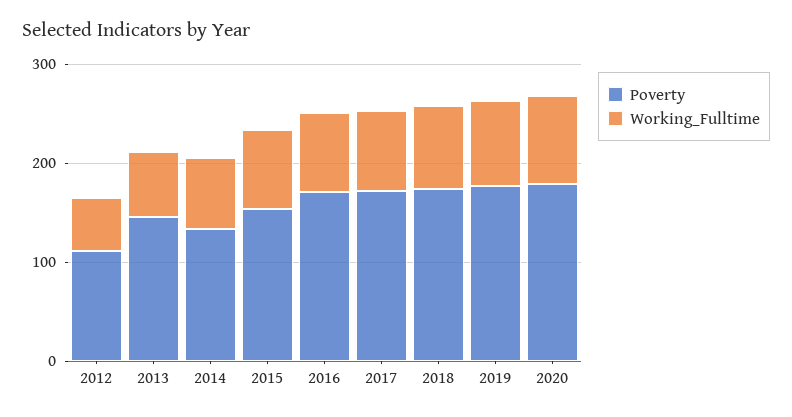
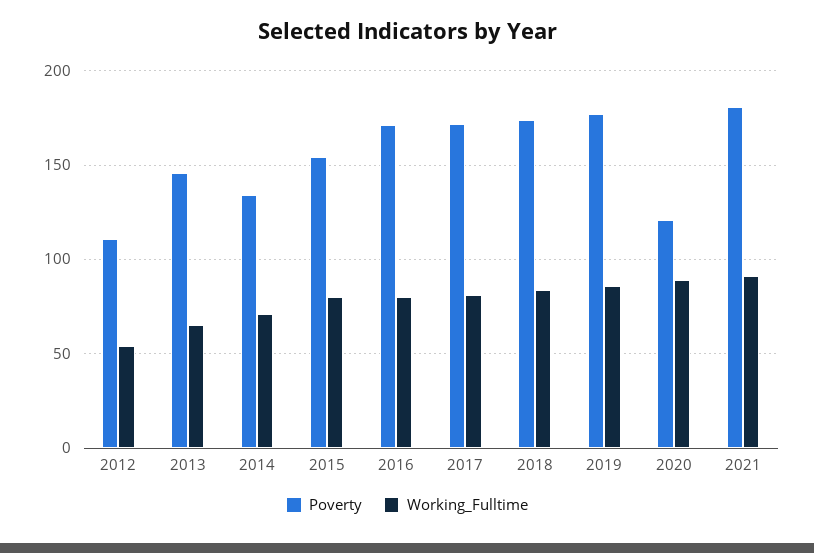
Poverty, 2020: 180 -> 120
Poverty, 2021: none -> 180
Working_Fulltime, 2021: none -> 90

